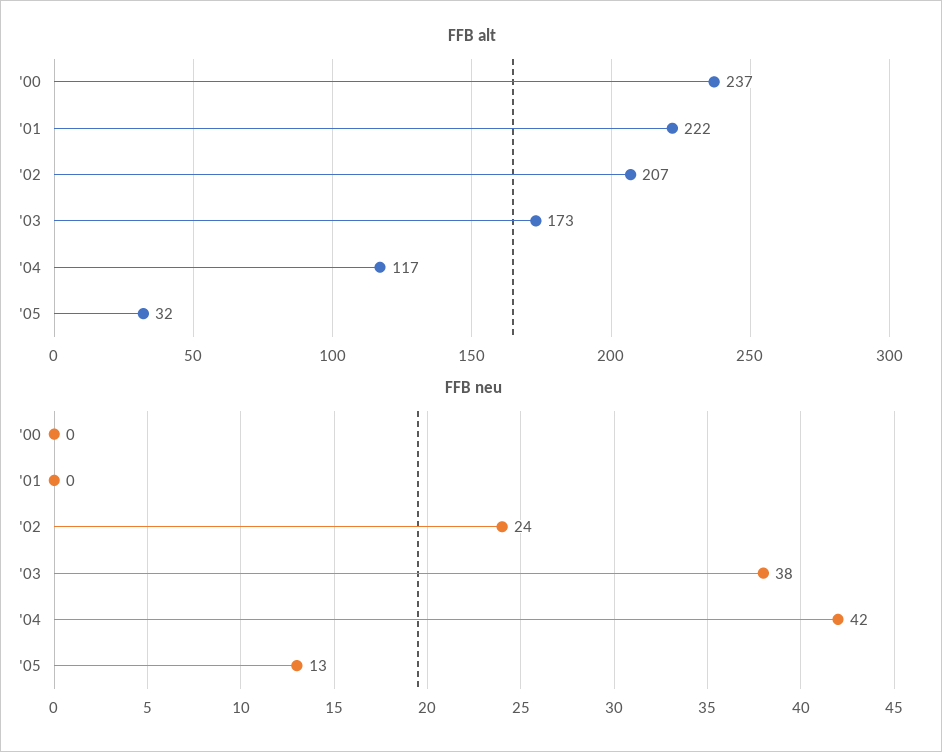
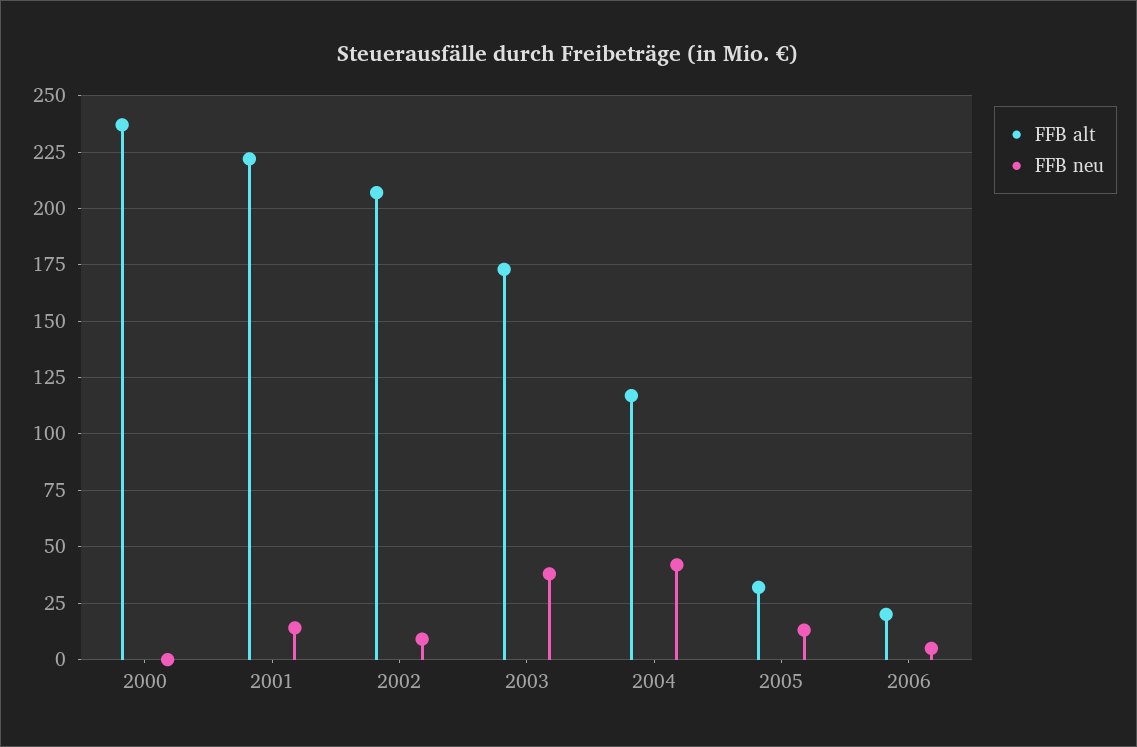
FFB neu, '01: 0 -> 15
FFB neu, '02: 24 -> 10
FFB alt, 2006: none -> 20
FFB neu, 2006: none -> 5

